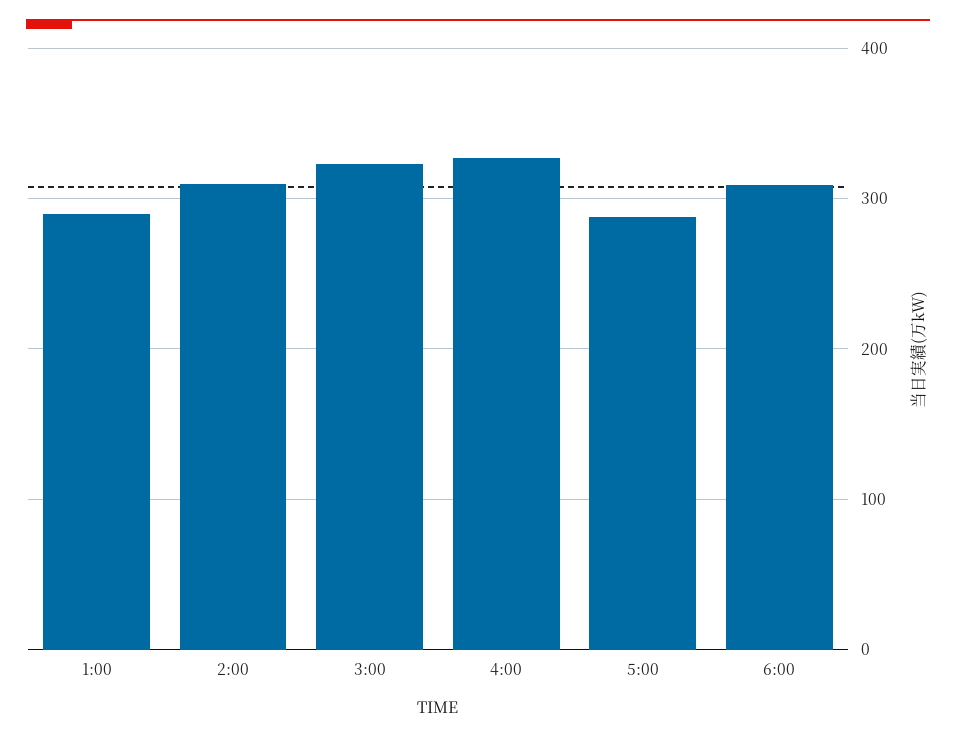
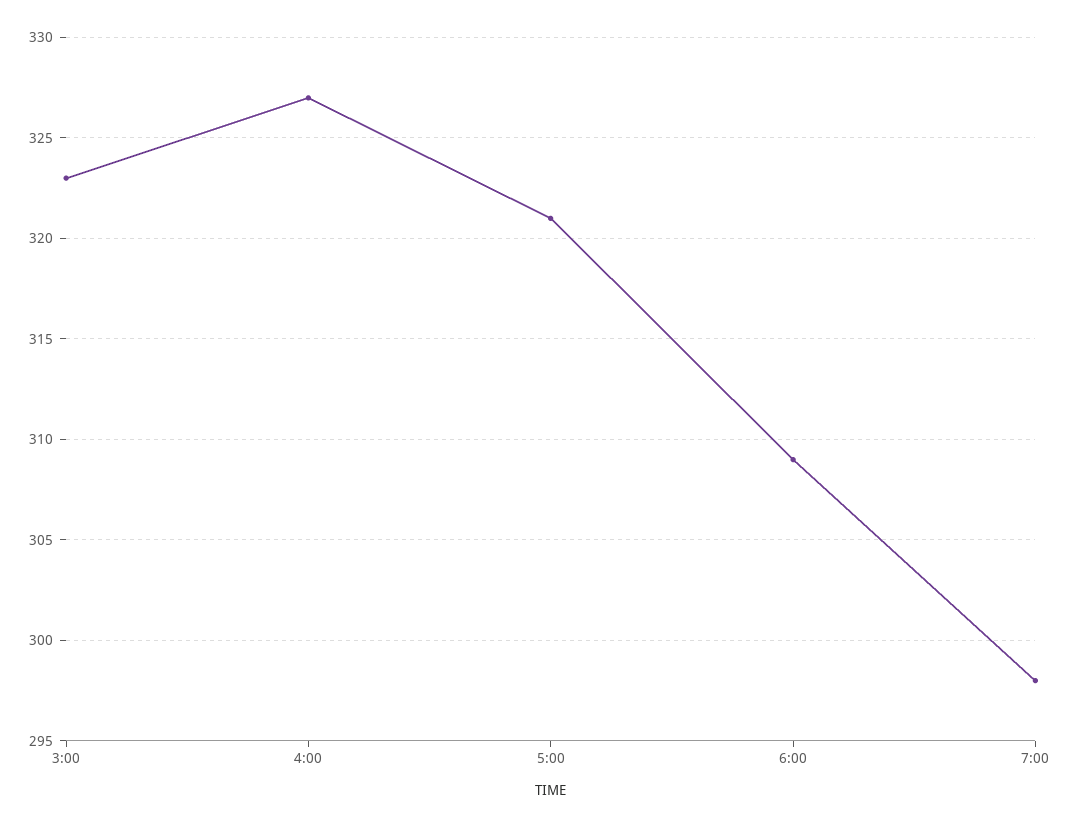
1:00: 290 -> none
2:00: 310 -> none
5:00: 290 -> 321
7:00: none -> 298

